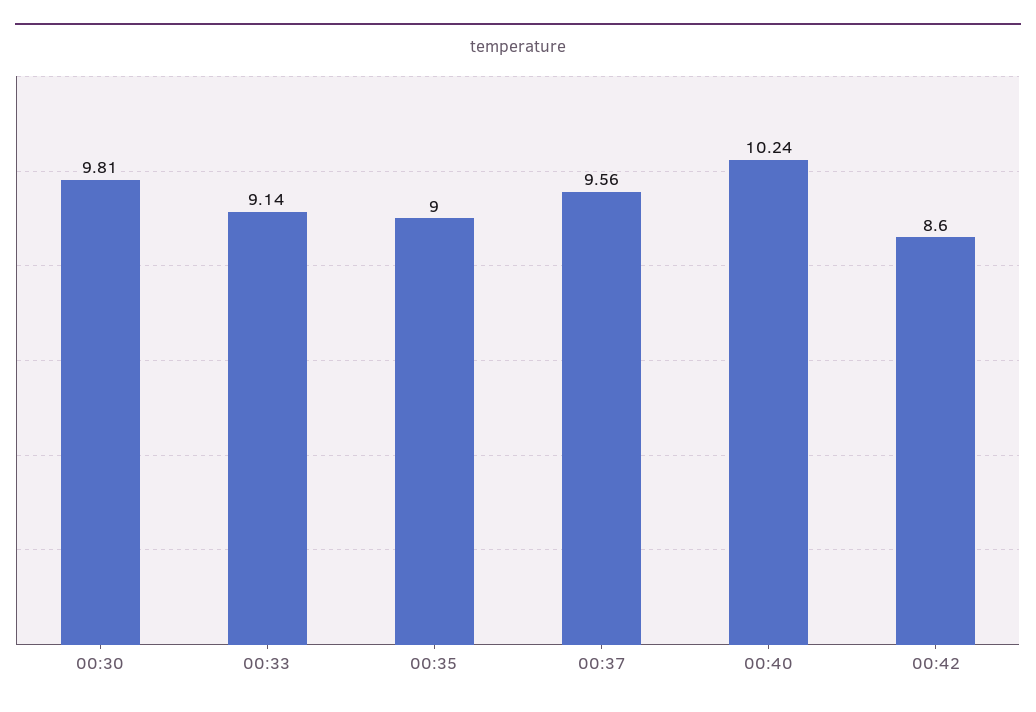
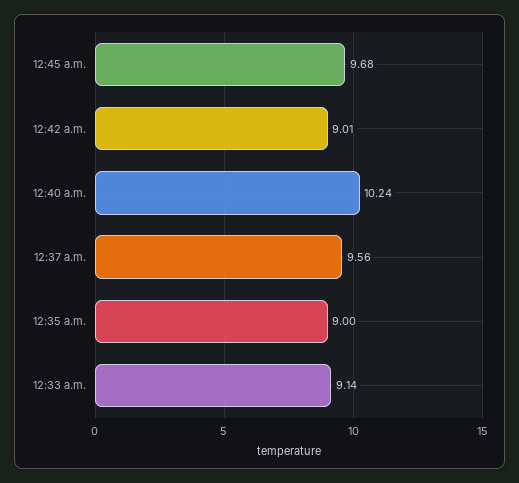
00:30: 9.81 -> none
00:42: 8.6 -> 9.01
12:45 a.m.: none -> 9.68

